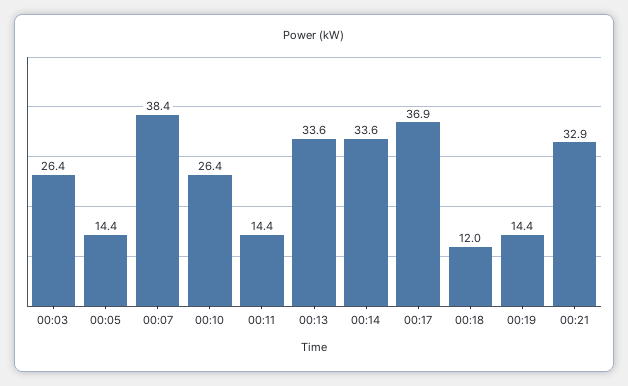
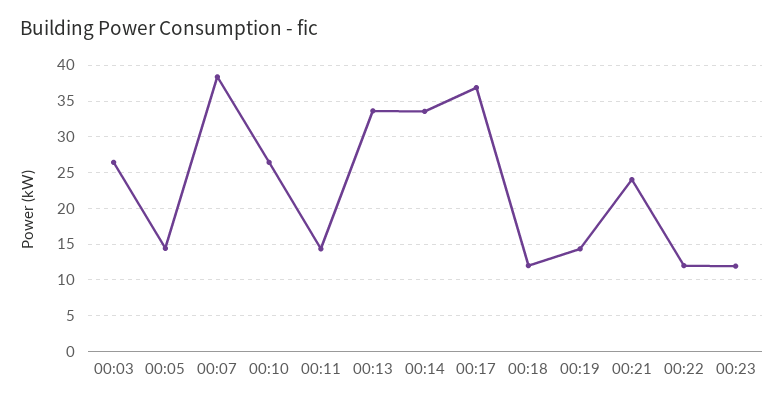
00:21: 32.9 -> 24
00:22: none -> 12
00:23: none -> 12

